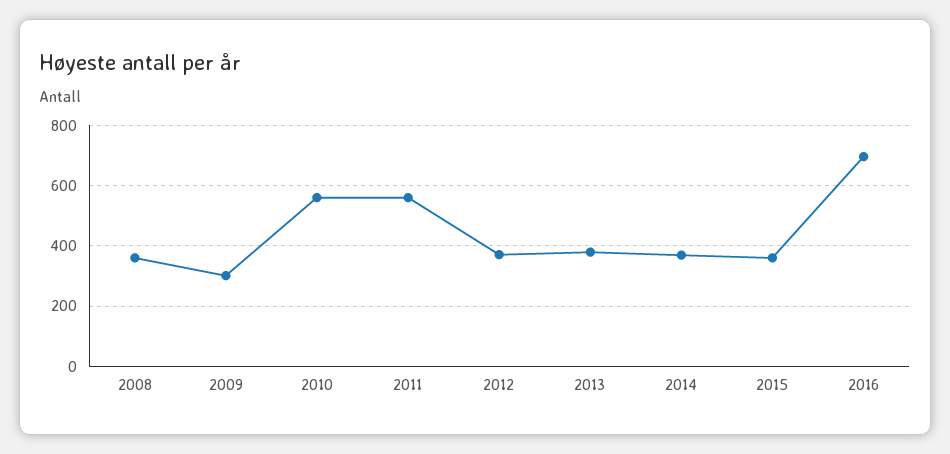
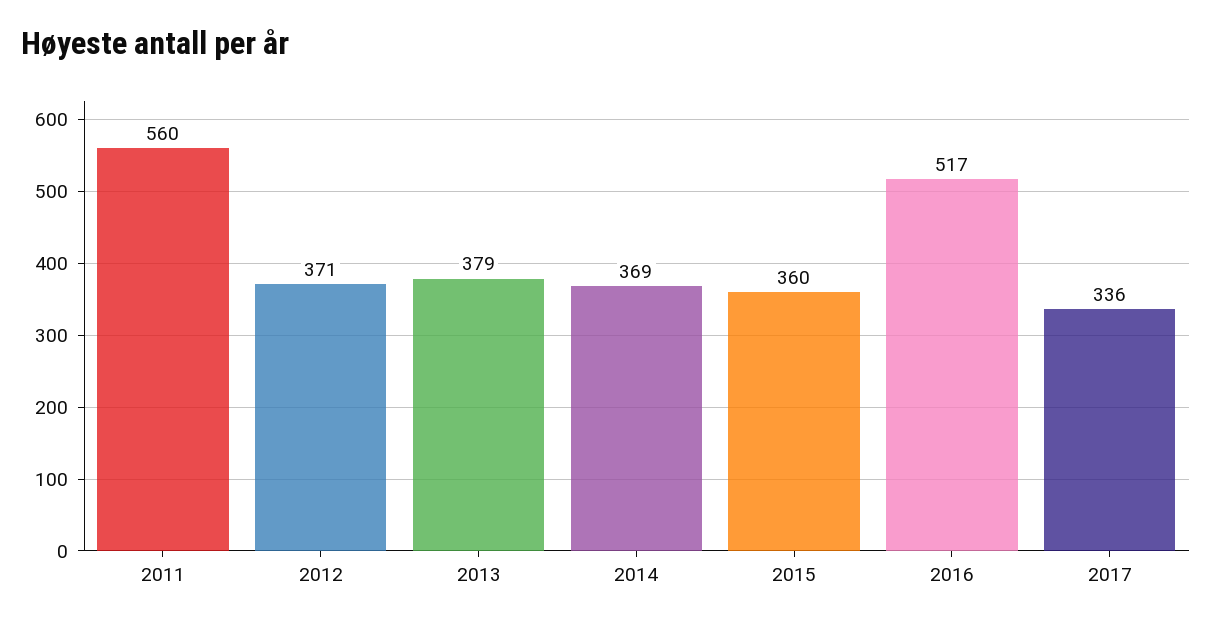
2008: 360 -> none
2009: 300 -> none
2010: 560 -> none
2016: 700 -> 517
2017: none -> 336

